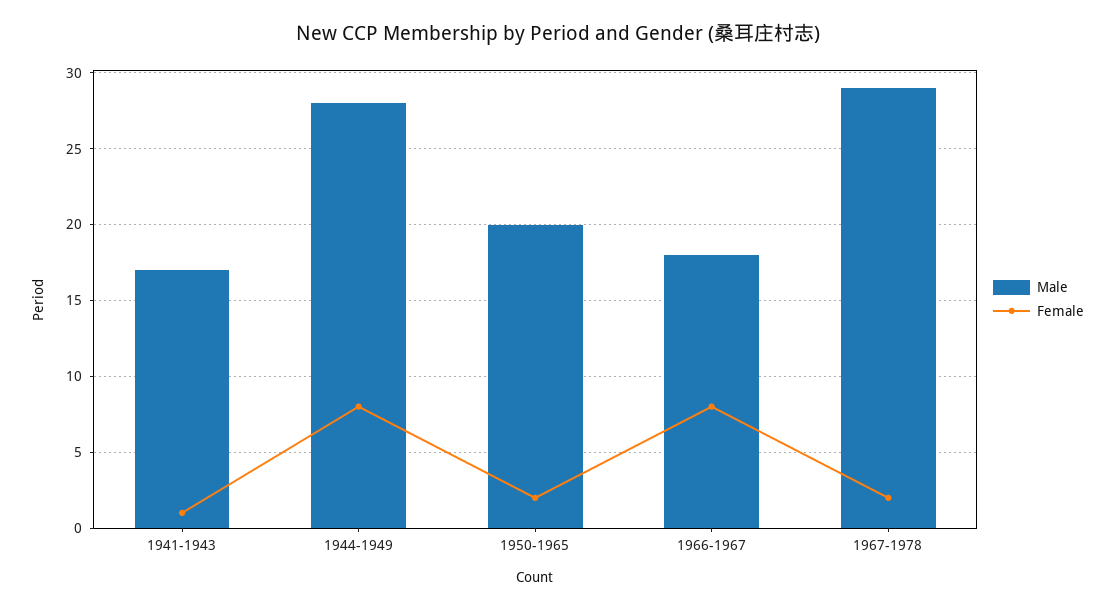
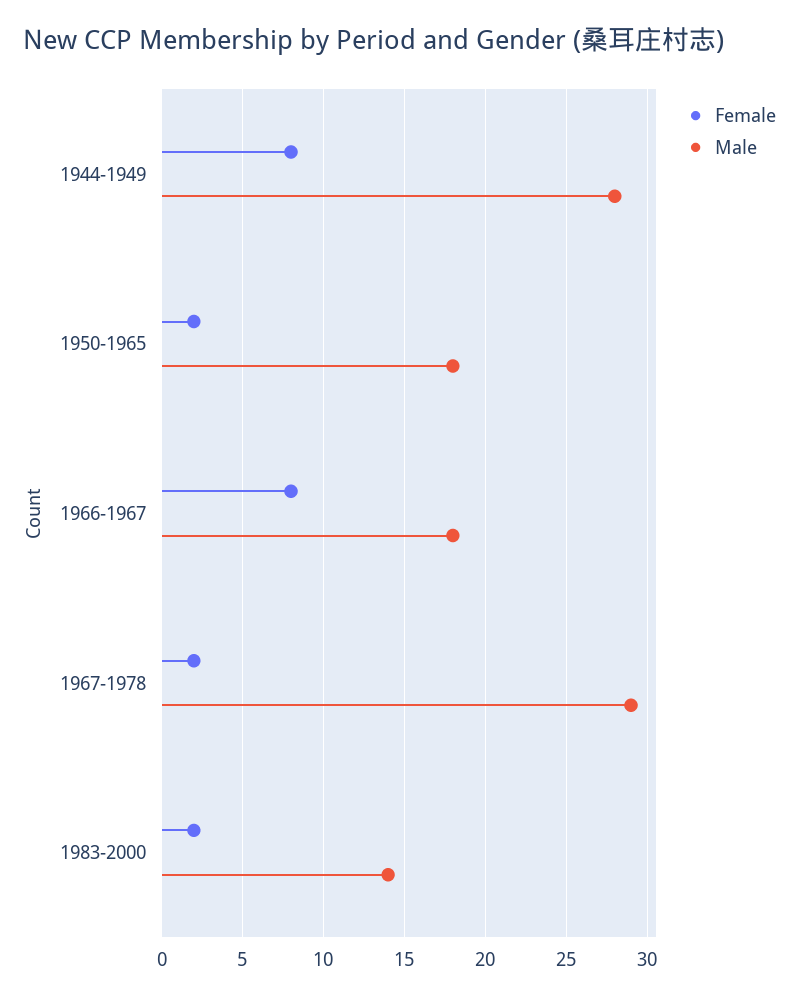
Male, 1941-1943: 17 -> none
Female, 1941-1943: 1 -> none
Male, 1950-1965: 20 -> 18
Female, 1983-2000: none -> 2
Male, 1983-2000: none -> 14

